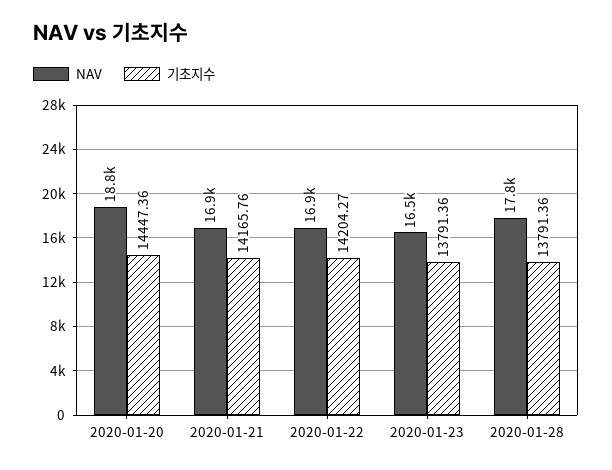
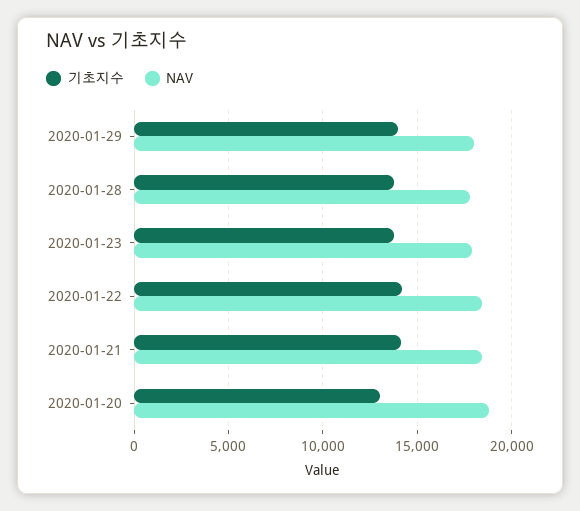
기초지수, 2020-01-20: 14447.36 -> 13000
NAV, 2020-01-21: 16900 -> 18500
NAV, 2020-01-22: 16900 -> 18500
NAV, 2020-01-23: 16500 -> 18000
기초지수, 2020-01-29: none -> 14000
NAV, 2020-01-29: none -> 18000

